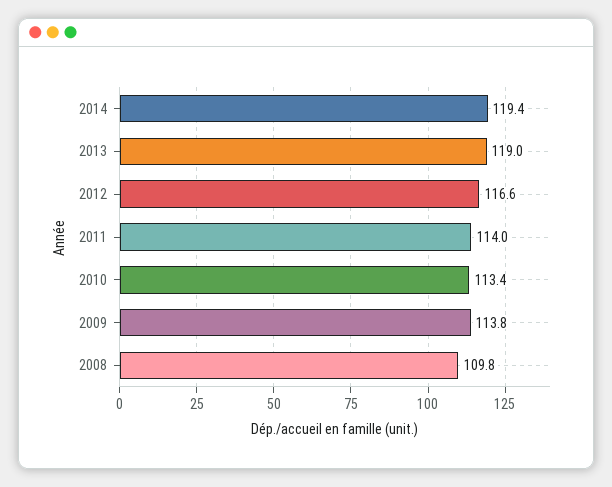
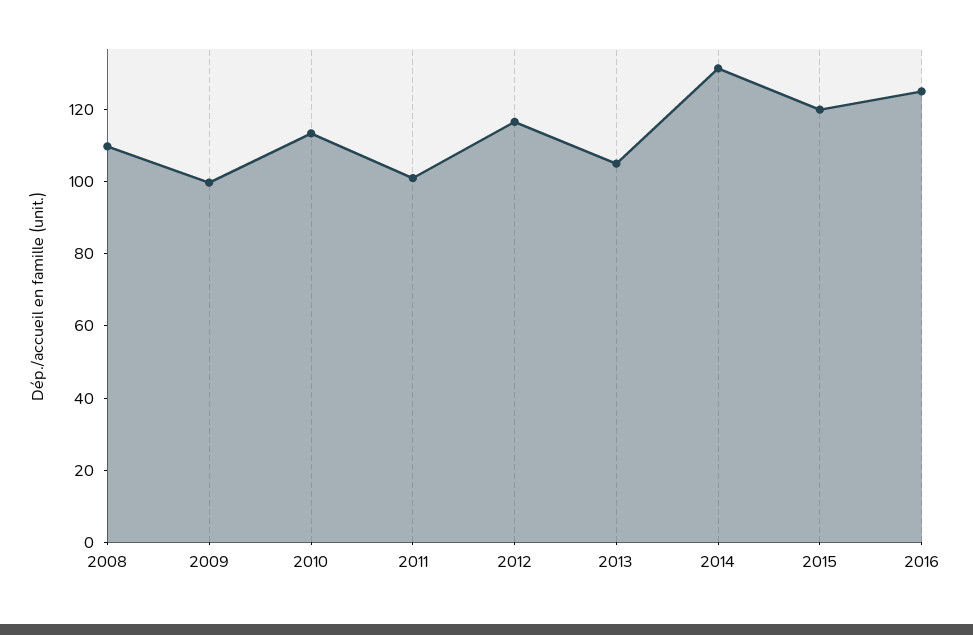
2014: 119.4 -> 130
2013: 119 -> 105
2011: 114 -> 100
2009: 113.8 -> 100
2015: none -> 120
2016: none -> 125

